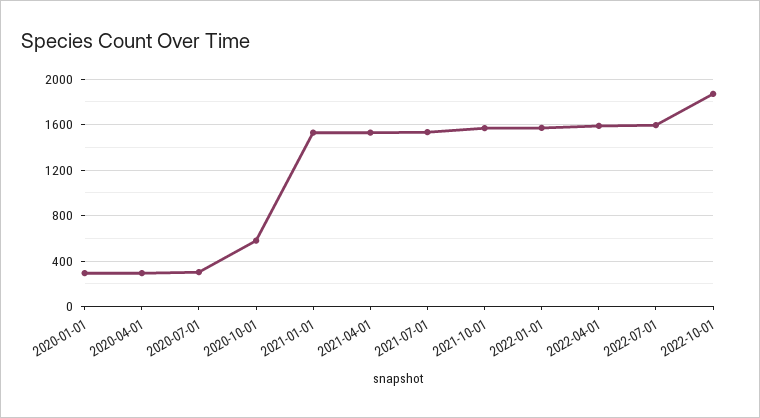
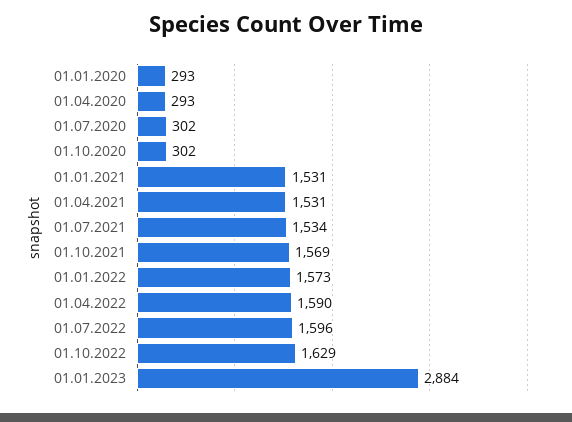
2020-10-01: 600 -> 302
2022-10-01: 1900 -> 1629
01.01.2023: none -> 2884

